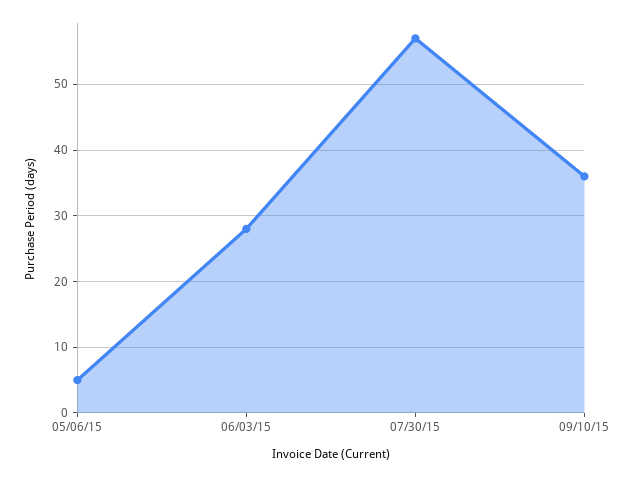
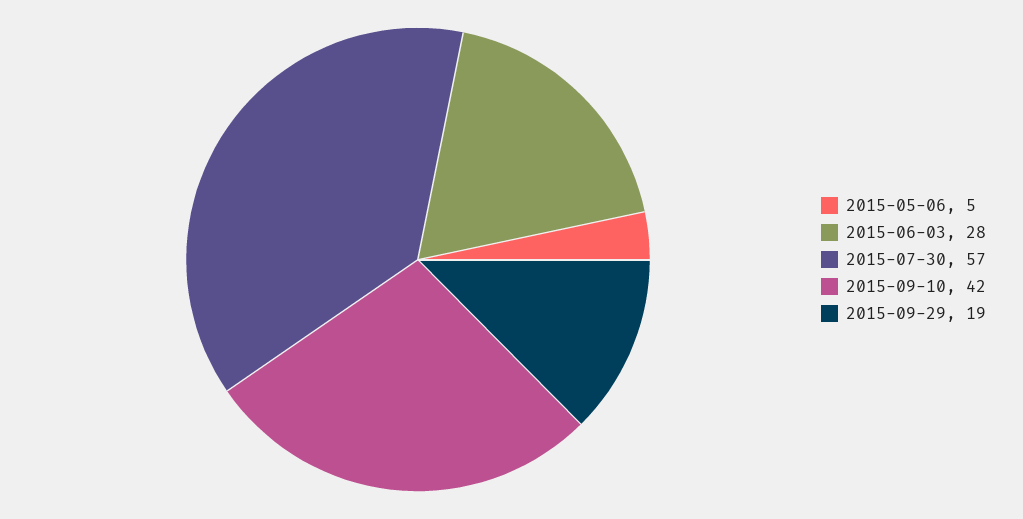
09/10/15: 36 -> 42
2015-09-29: none -> 19

